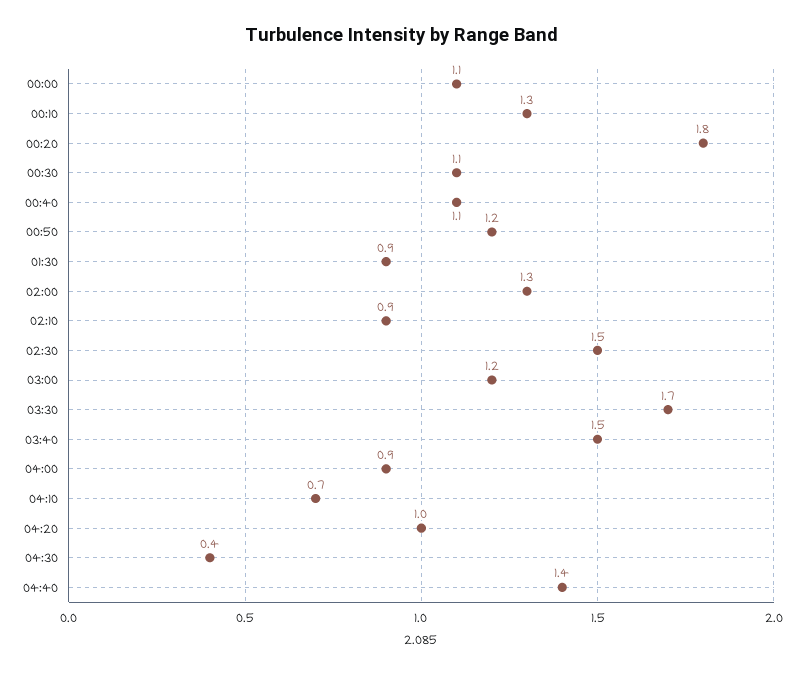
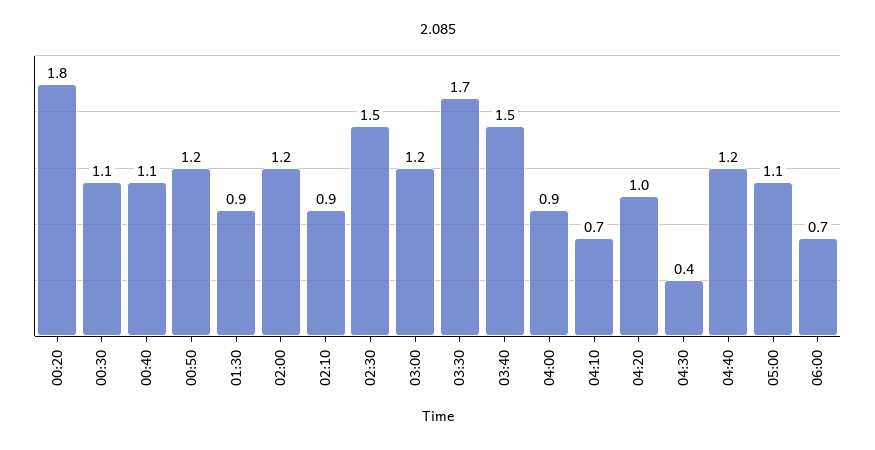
00:00: 1.1 -> none
00:10: 1.3 -> none
02:00: 1.3 -> 1.2
04:40: 1.4 -> 1.2
05:00: none -> 1.1
06:00: none -> 0.7

